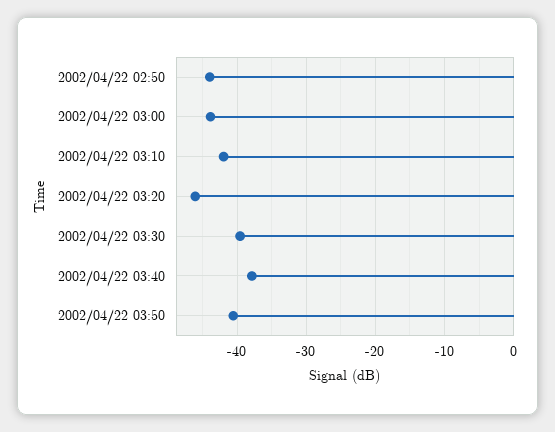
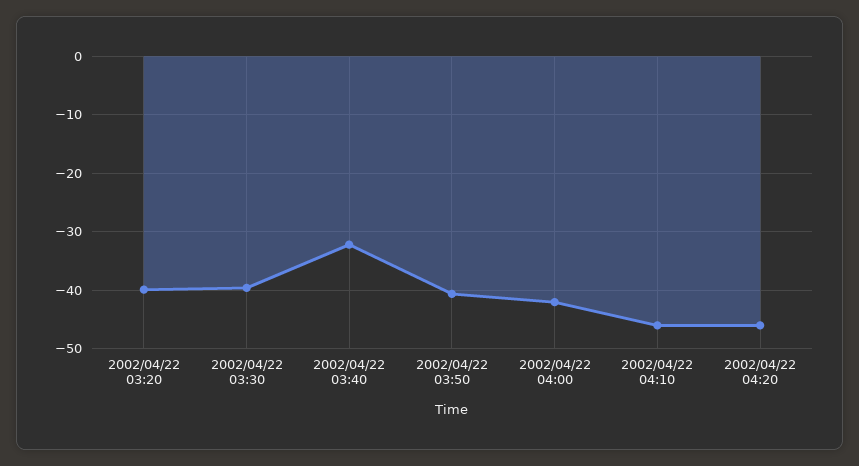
2002/04/22 02:50: -44 -> none
2002/04/22 03:00: -44 -> none
2002/04/22 03:10: -42 -> none
2002/04/22 03:20: -46 -> -40
2002/04/22 03:40: -38 -> -32
2002/04/22 04:00: none -> -42
2002/04/22 04:10: none -> -46
2002/04/22 04:20: none -> -46

